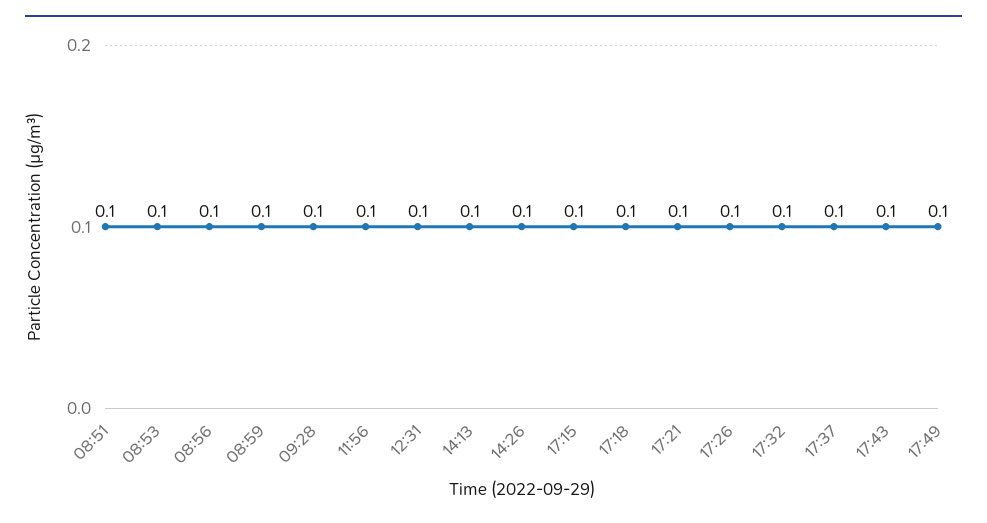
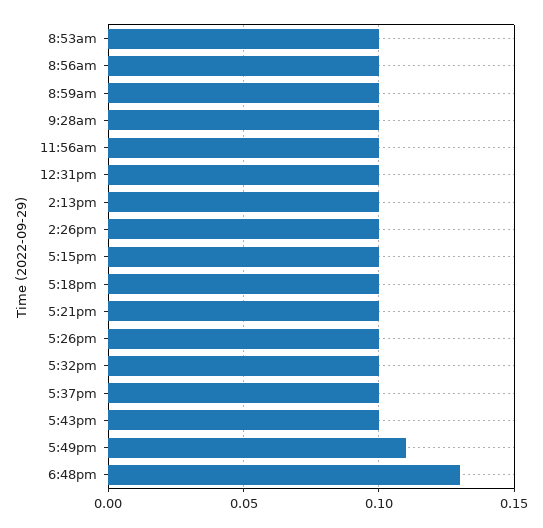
08:51: 0.1 -> none
17:49: 0.1 -> 0.11
6:48pm: none -> 0.13

